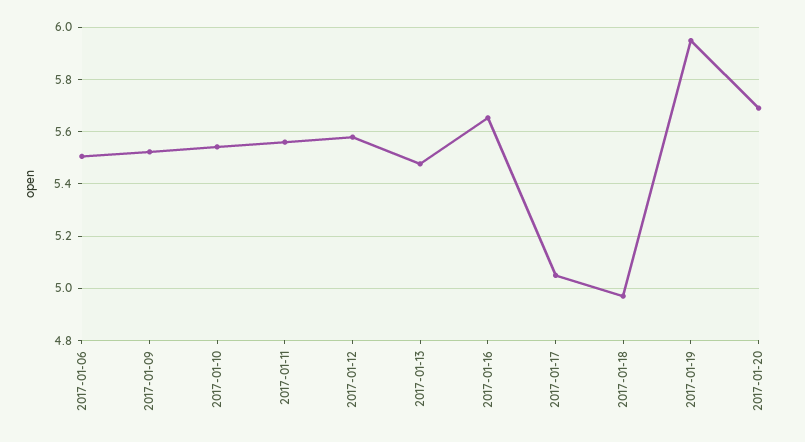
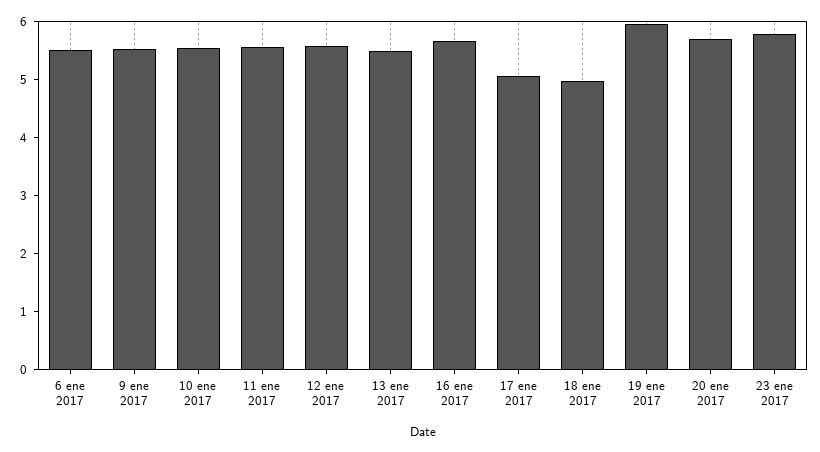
23 ene 2017: none -> 5.8

